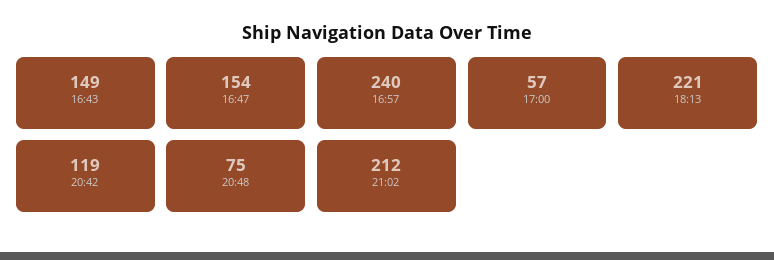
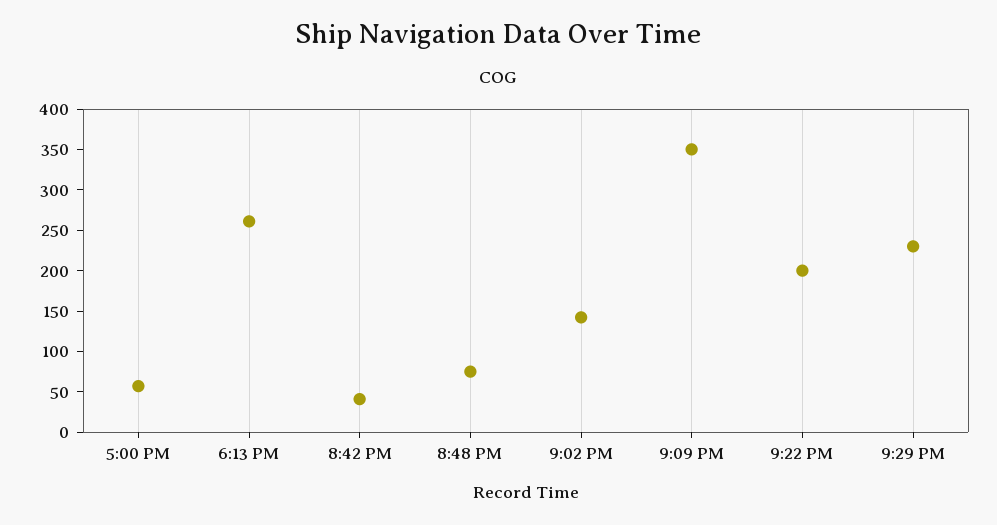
16:43: 149 -> none
16:47: 154 -> none
16:57: 240 -> none
18:13: 221 -> 260
20:42: 119 -> 40
21:02: 212 -> 140
9:09 PM: none -> 350
9:22 PM: none -> 200
9:29 PM: none -> 230

